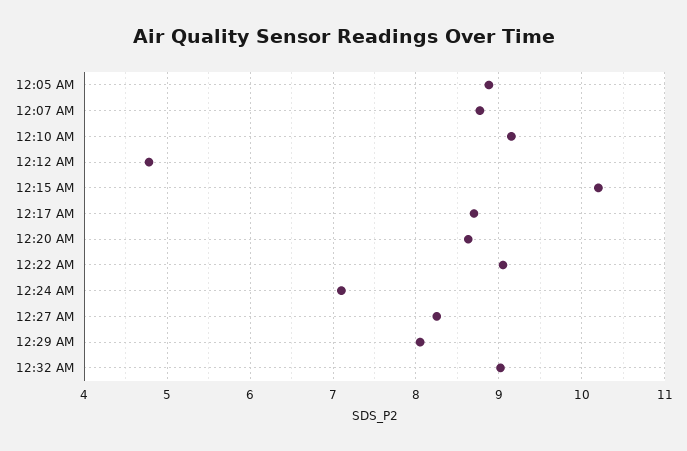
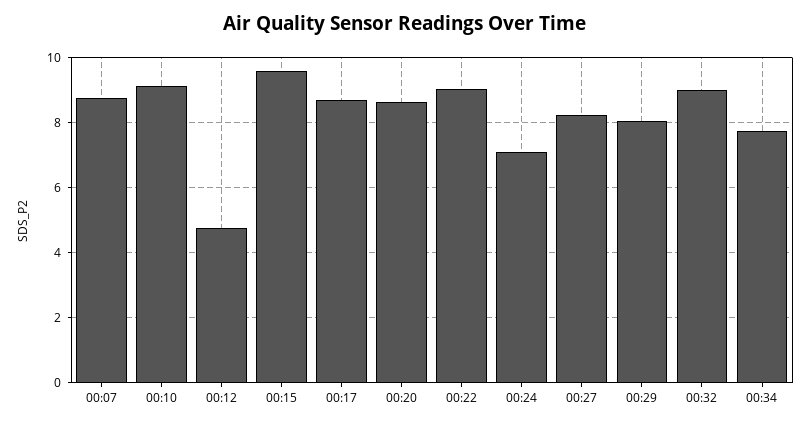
12:05 AM: 8.9 -> none
12:15 AM: 10.2 -> 9.6
00:34: none -> 7.8

